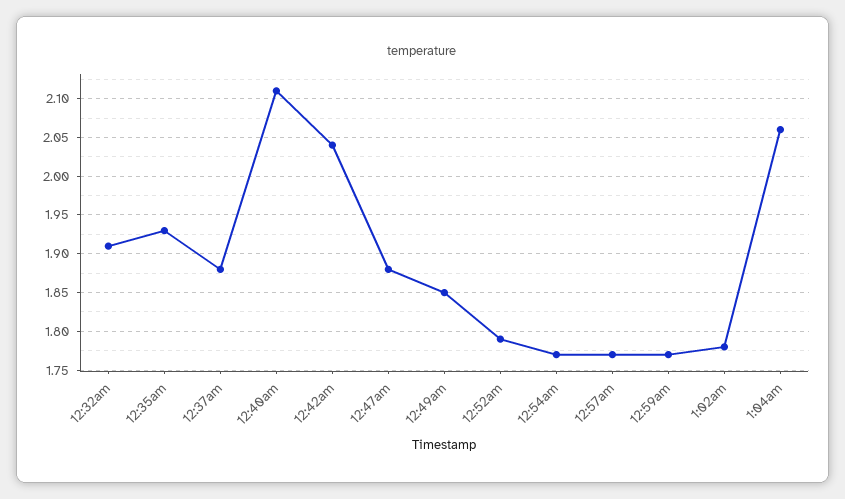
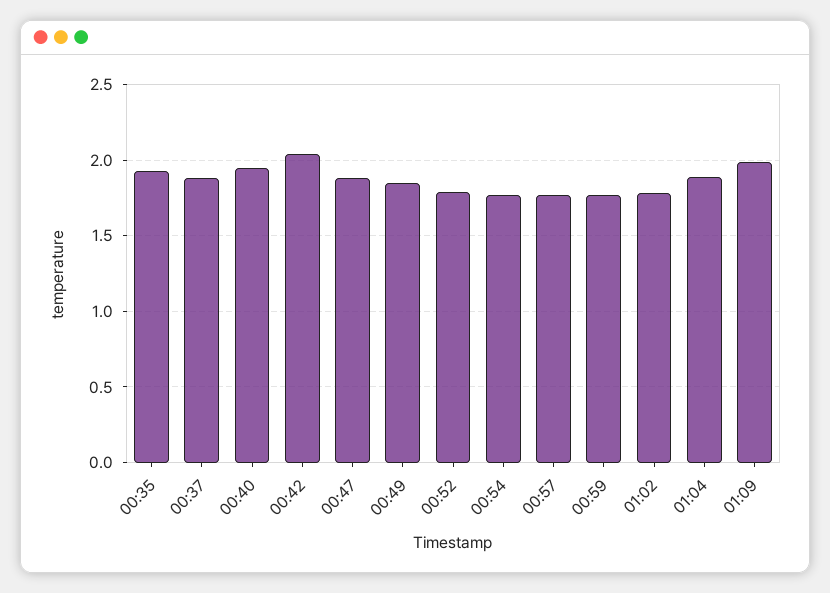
12:32am: 1.91 -> none
12:40am: 2.11 -> 1.95
1:04am: 2.06 -> 1.9
01:09: none -> 2

